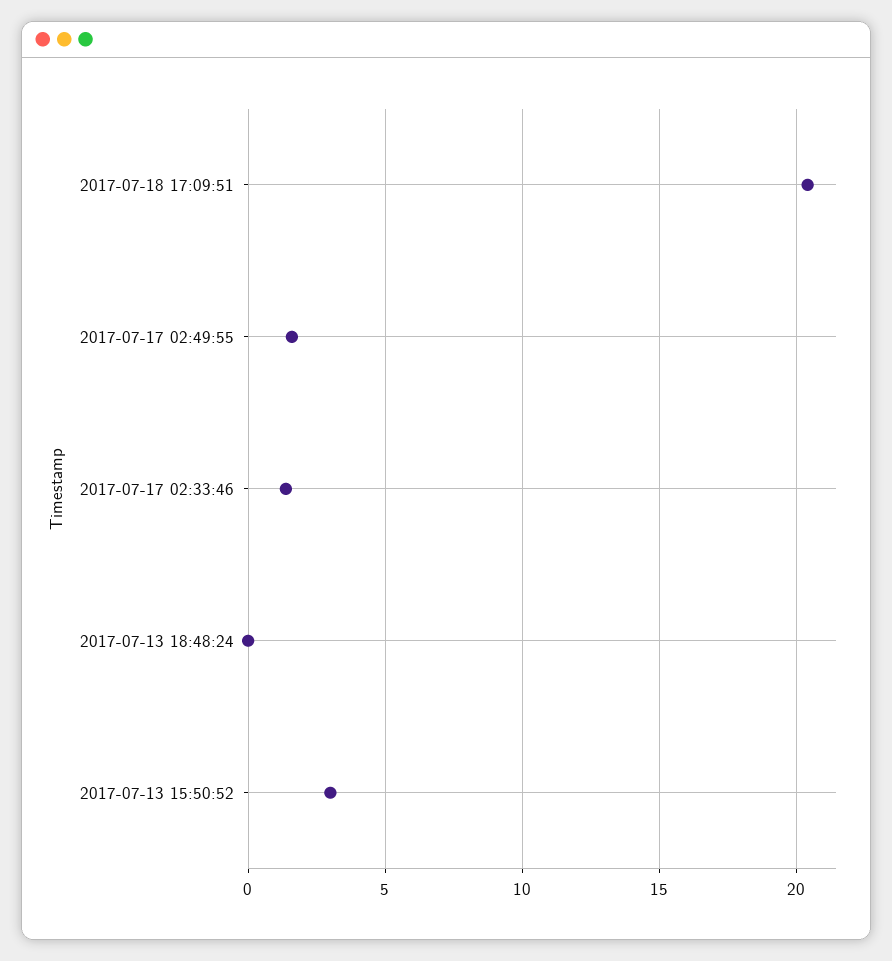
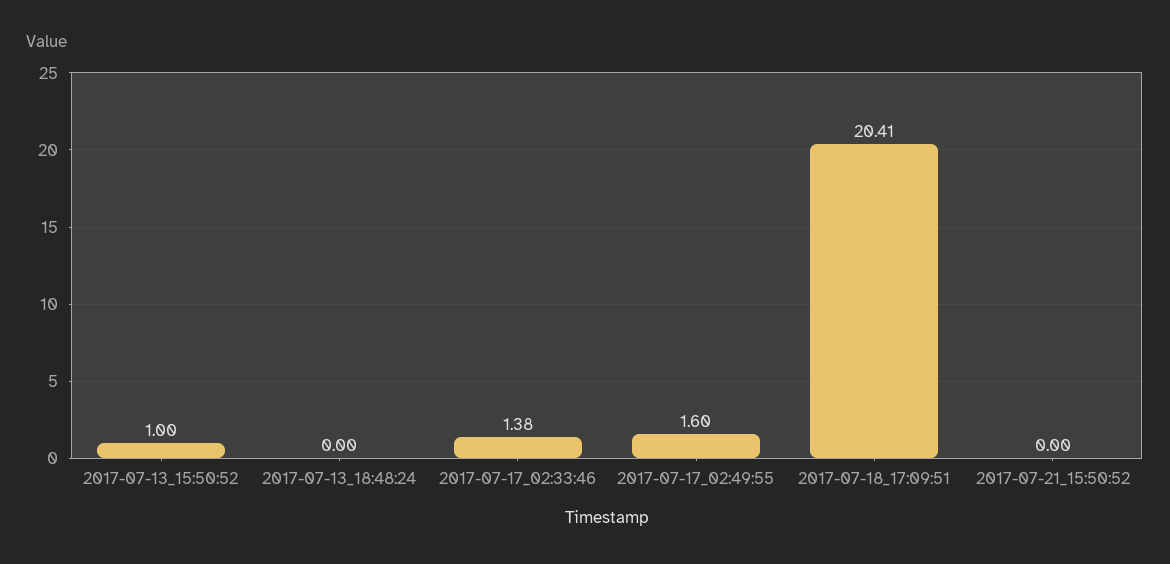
2017-07-13 15:50:52: 3 -> 1
2017-07-21_15:50:52: none -> 0

